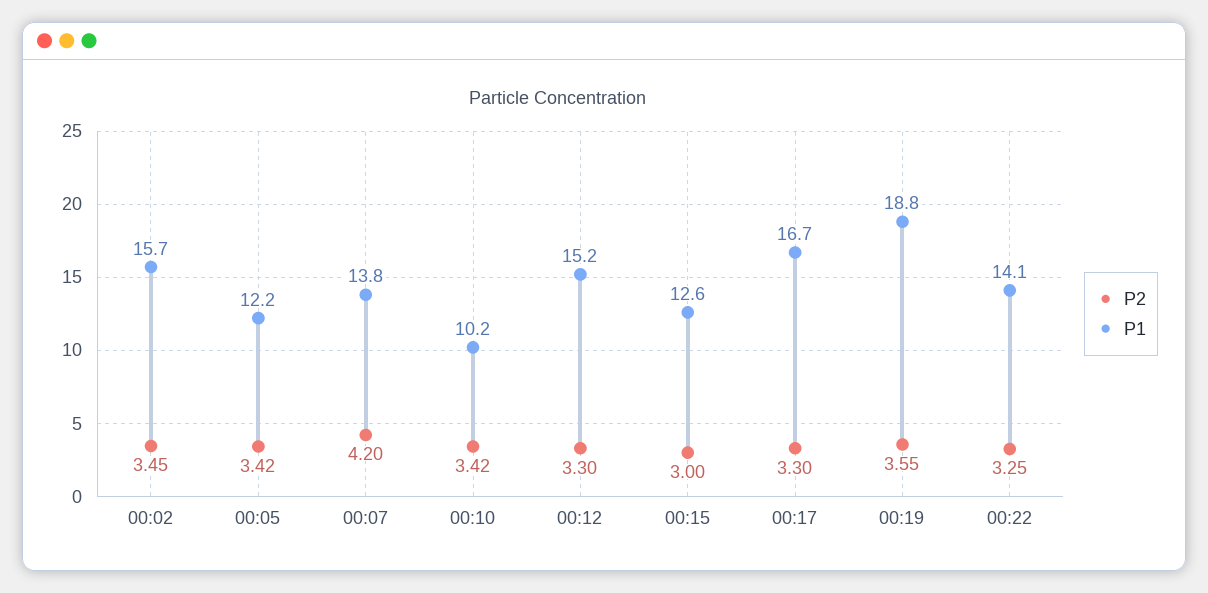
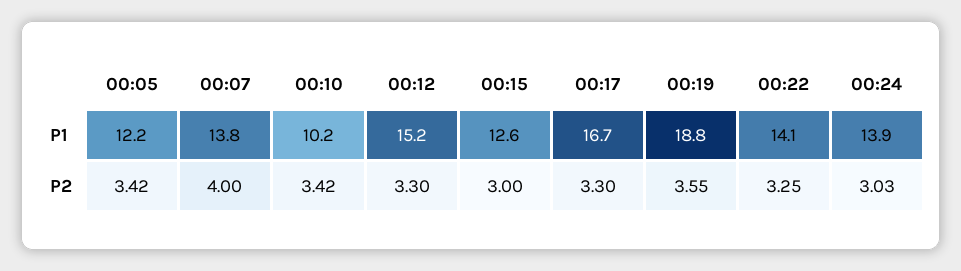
P2, 00:02: 3.45 -> none
P1, 00:02: 15.7 -> none
P2, 00:07: 4.2 -> 4
P1, 00:24: none -> 13.9
P2, 00:24: none -> 3.03

